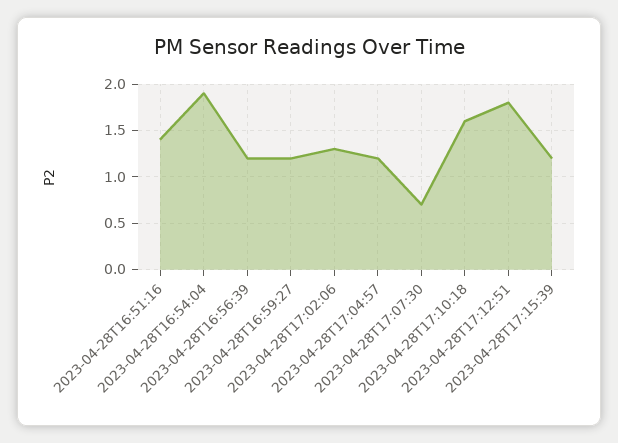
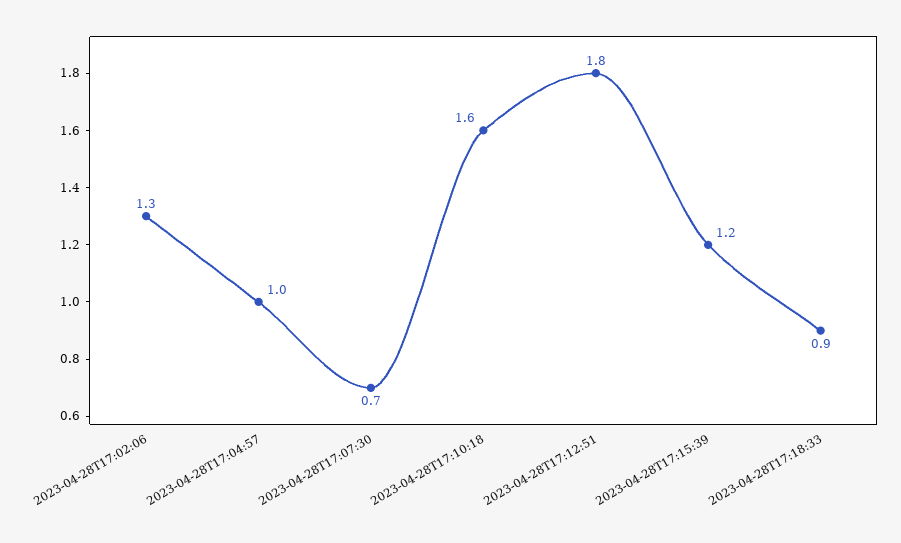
2023-04-28T16:51:16: 1.4 -> none
2023-04-28T16:54:04: 1.9 -> none
2023-04-28T16:56:39: 1.2 -> none
2023-04-28T16:59:27: 1.2 -> none
2023-04-28T17:04:57: 1.2 -> 1
2023-04-28T17:18:33: none -> 0.9

